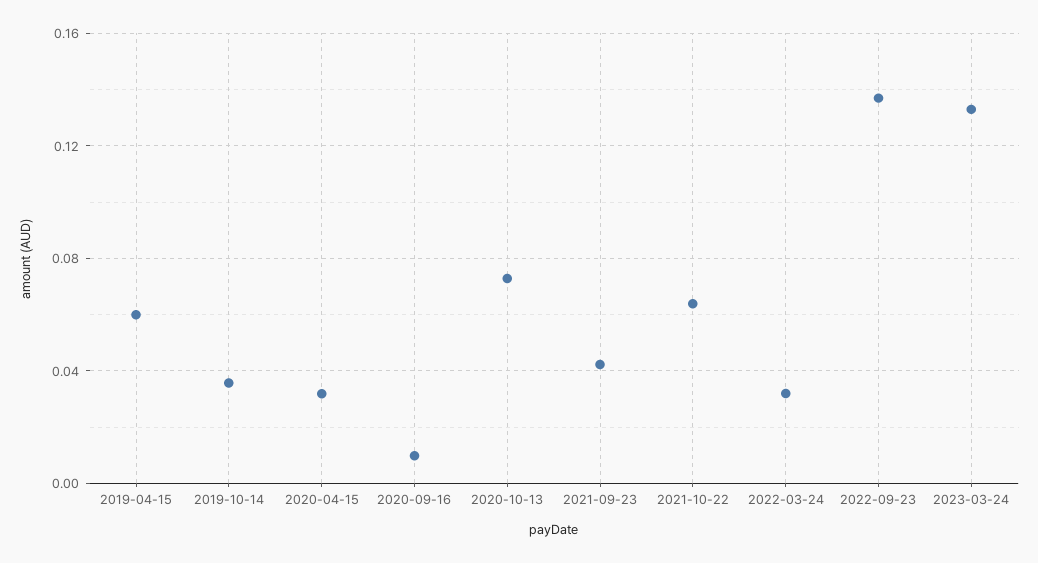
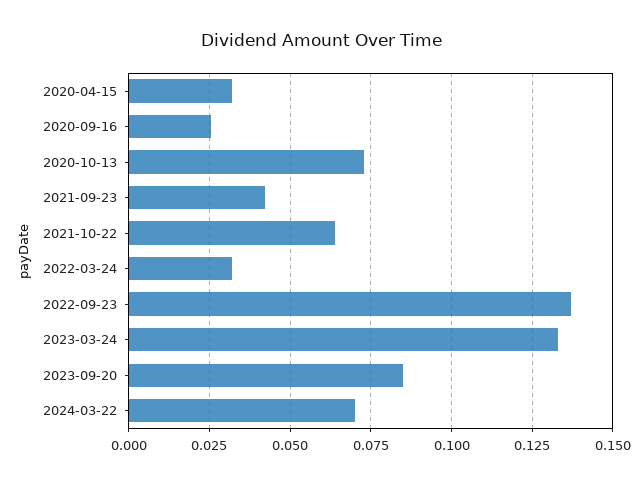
2019-04-15: 0.06 -> none
2019-10-14: 0.035 -> none
2020-09-16: 0.01 -> 0.025
2023-09-20: none -> 0.085
2024-03-22: none -> 0.07

